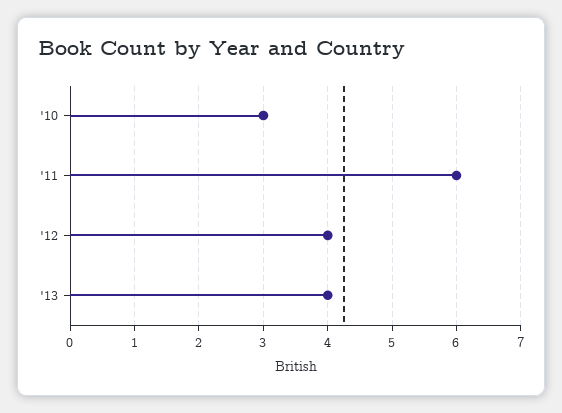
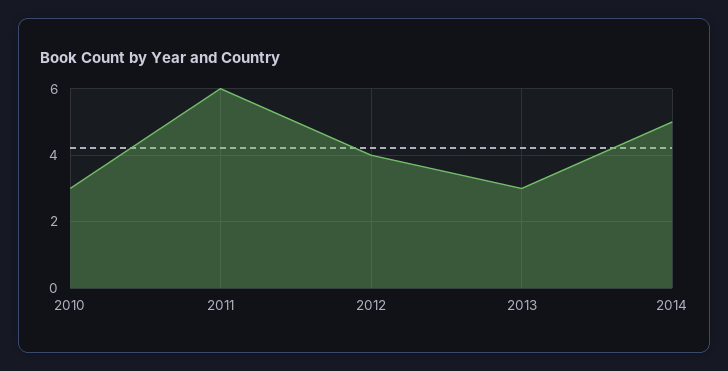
'13: 4 -> 3
2014: none -> 5

